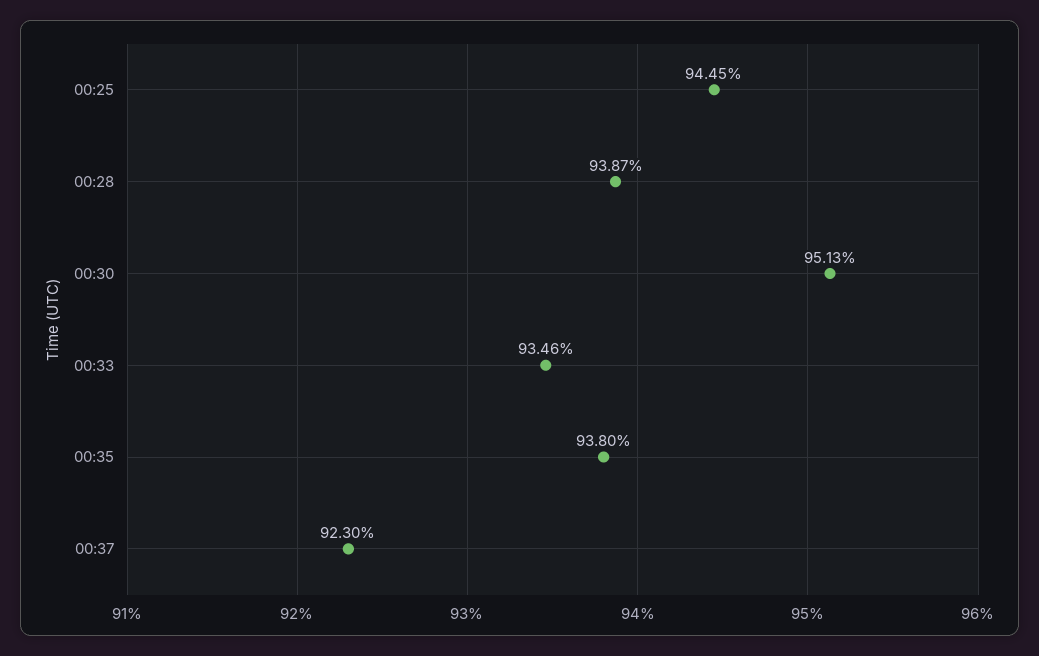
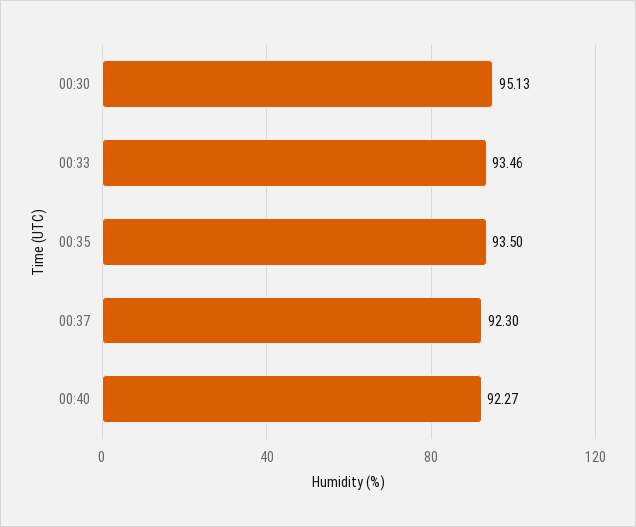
00:25: 94.45 -> none
00:28: 93.87 -> none
00:35: 93.8 -> 93.5
00:40: none -> 92.27

